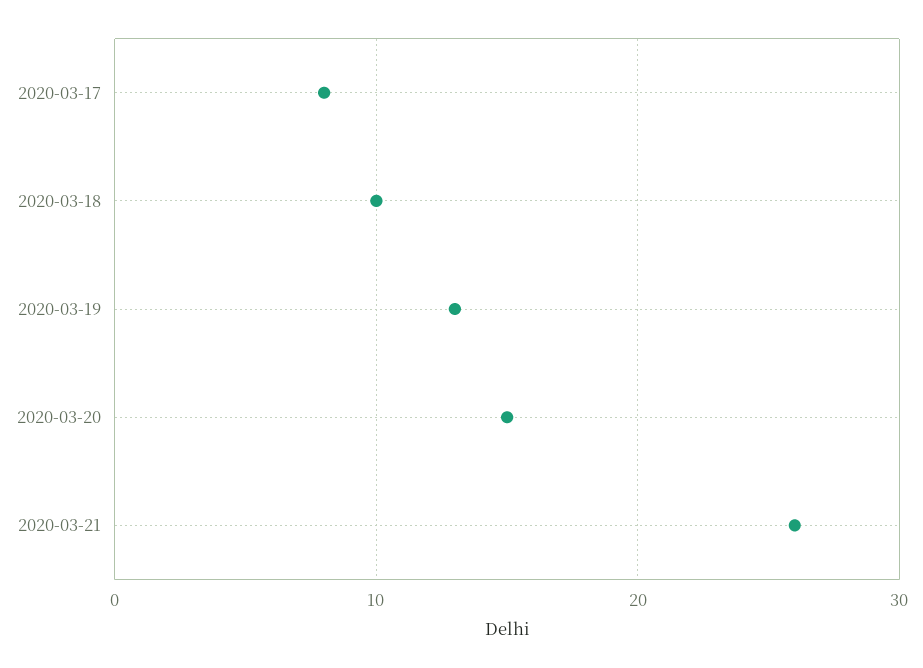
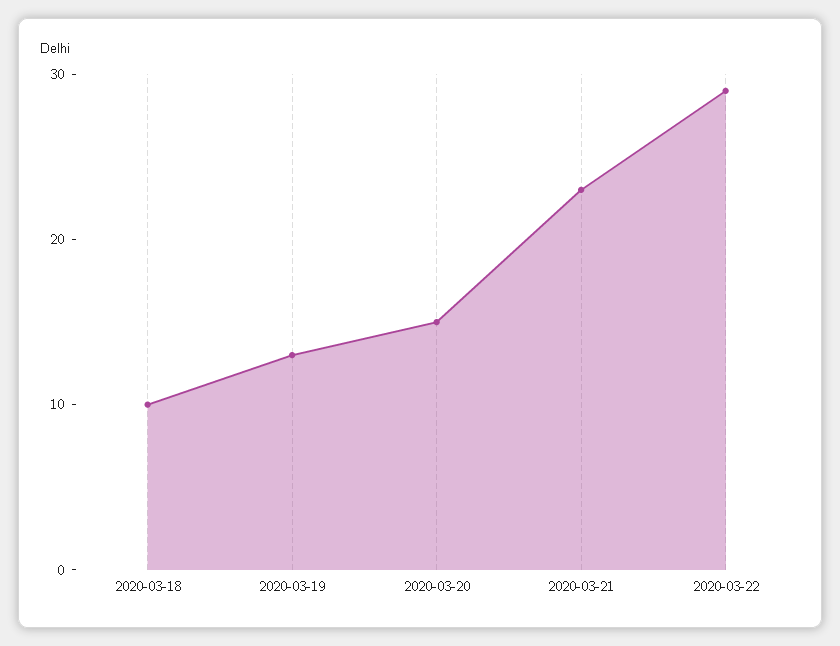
2020-03-17: 8 -> none
2020-03-21: 26 -> 23
2020-03-22: none -> 29

